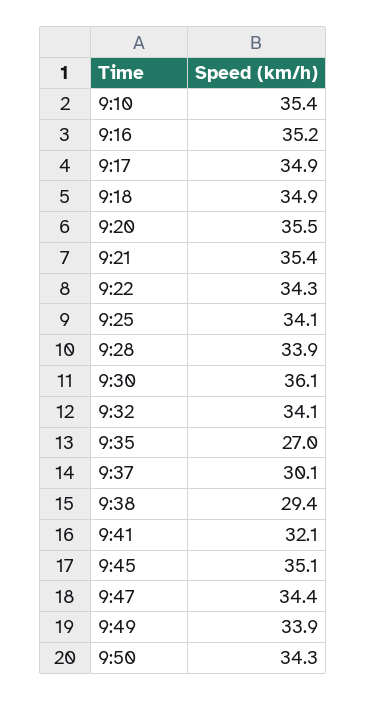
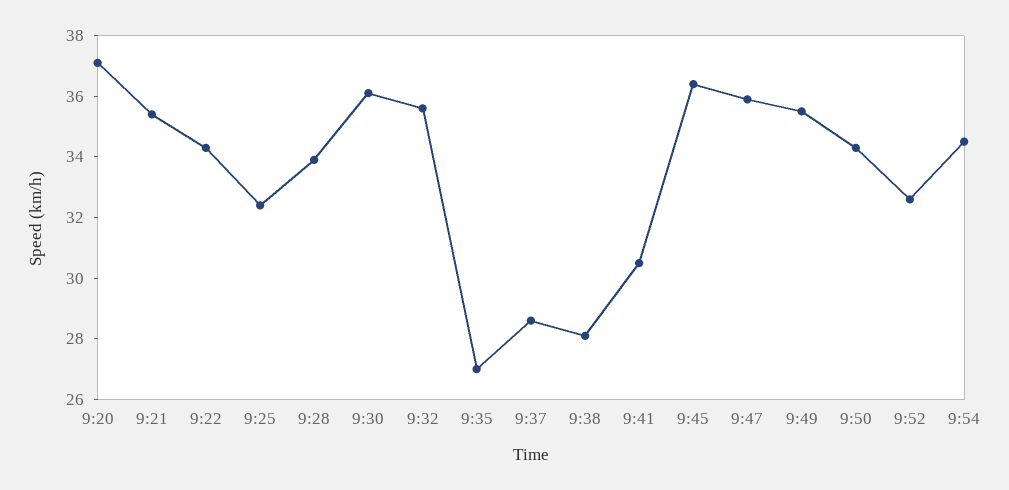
9:10: 35.4 -> none
9:16: 35.2 -> none
9:17: 34.9 -> none
9:18: 34.9 -> none
9:20: 35.5 -> 37
9:25: 34.1 -> 32.5
9:32: 34.1 -> 35.5
9:37: 30.1 -> 28.5
9:38: 29.4 -> 28
9:41: 32.1 -> 30.5
9:45: 35.1 -> 36.5
9:47: 34.4 -> 36
9:49: 33.9 -> 35.5
9:52: none -> 32.5
9:54: none -> 34.5

